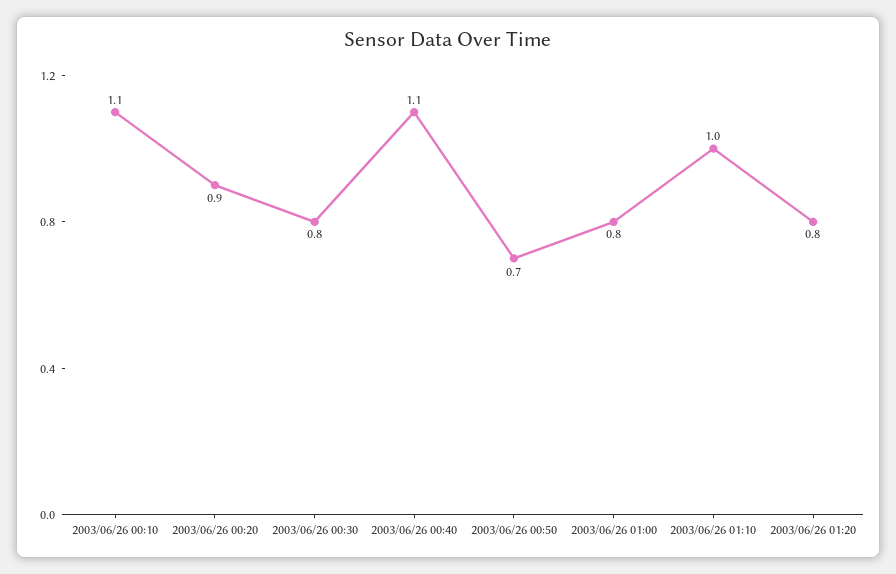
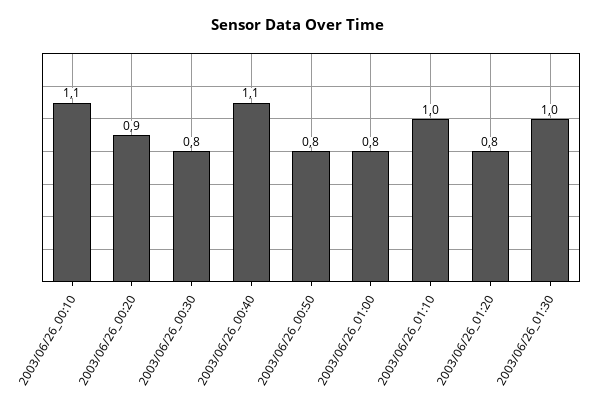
2003/06/26 00:50: 0.7 -> 0.8
2003/06/26_01:30: none -> 1

